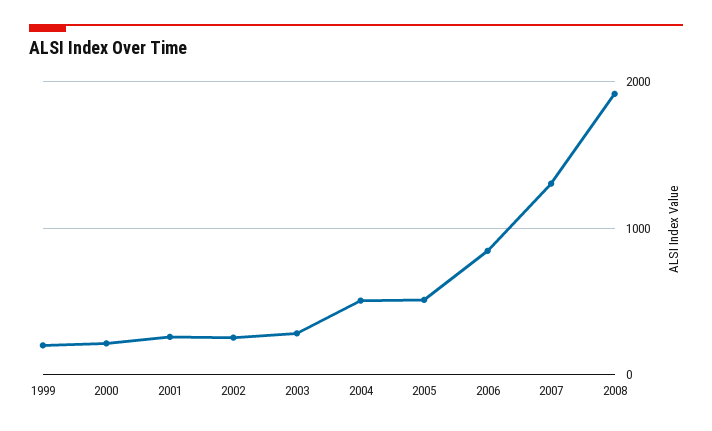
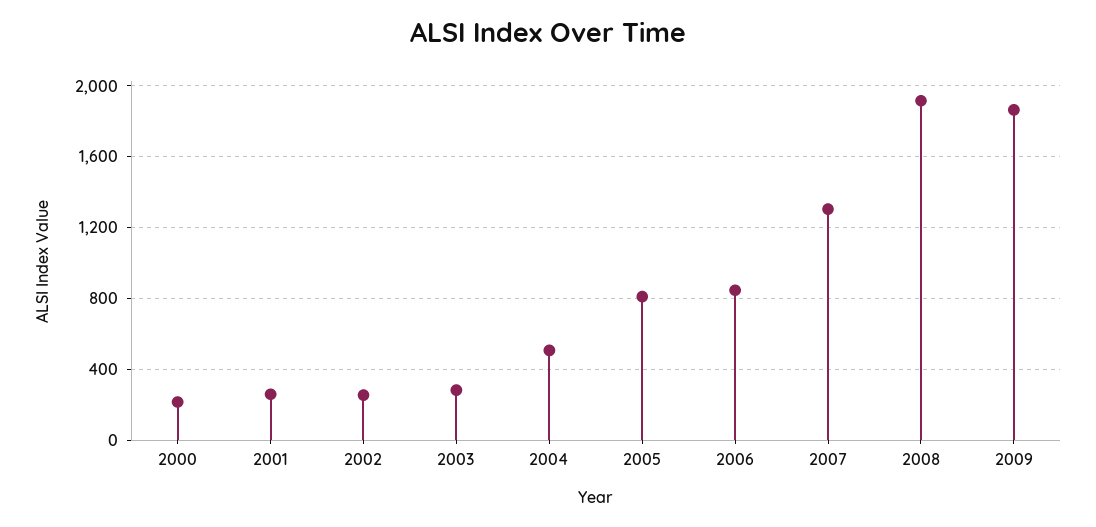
1999: 200 -> none
2005: 500 -> 800
2009: none -> 1850

